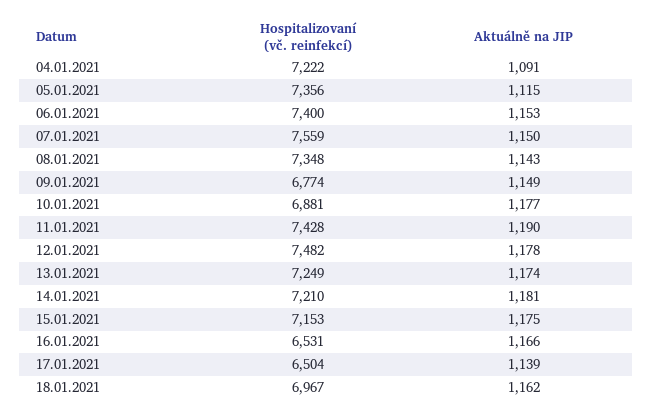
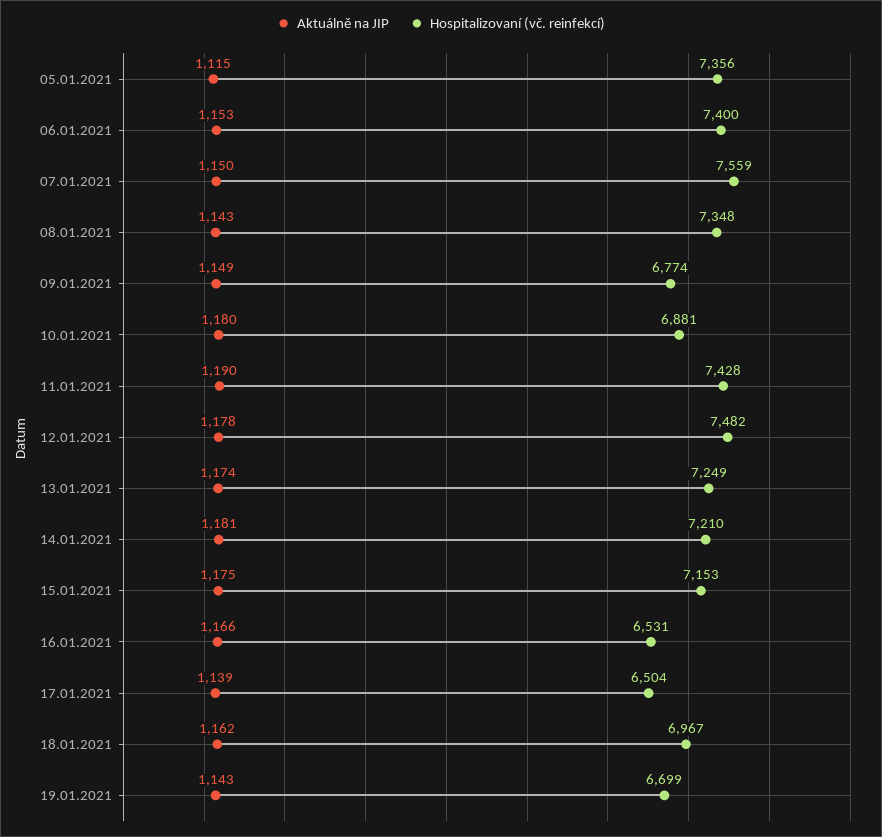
Hospitalizovaní (vč. reinfekcí), 04.01.2021: 7222 -> none
Aktuálně na JIP, 04.01.2021: 1091 -> none
Aktuálně na JIP, 10.01.2021: 1177 -> 1180
Aktuálně na JIP, 19.01.2021: none -> 1143
Hospitalizovaní (vč. reinfekcí), 19.01.2021: none -> 6699

